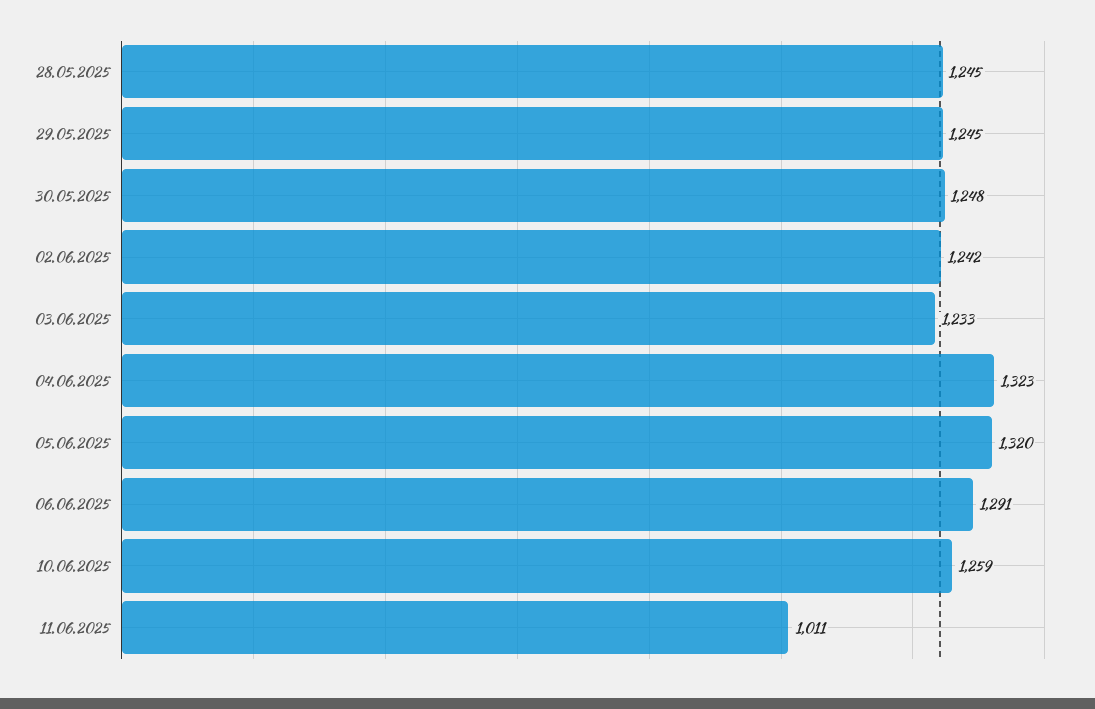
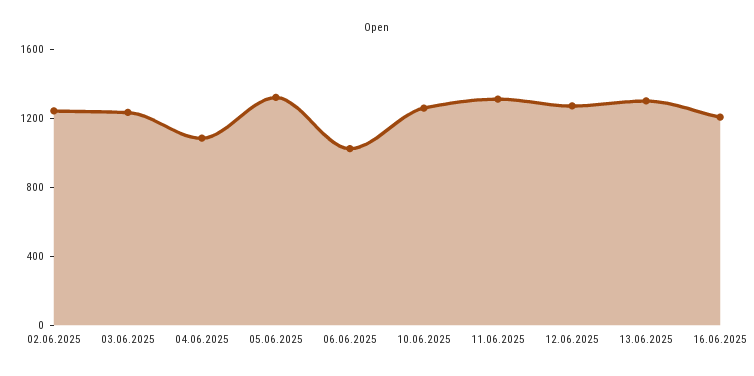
28.05.2025: 1245 -> none
29.05.2025: 1245 -> none
30.05.2025: 1248 -> none
04.06.2025: 1323 -> 1100
06.06.2025: 1291 -> 1000
11.06.2025: 1011 -> 1300
12.06.2025: none -> 1300
13.06.2025: none -> 1300
16.06.2025: none -> 1200

